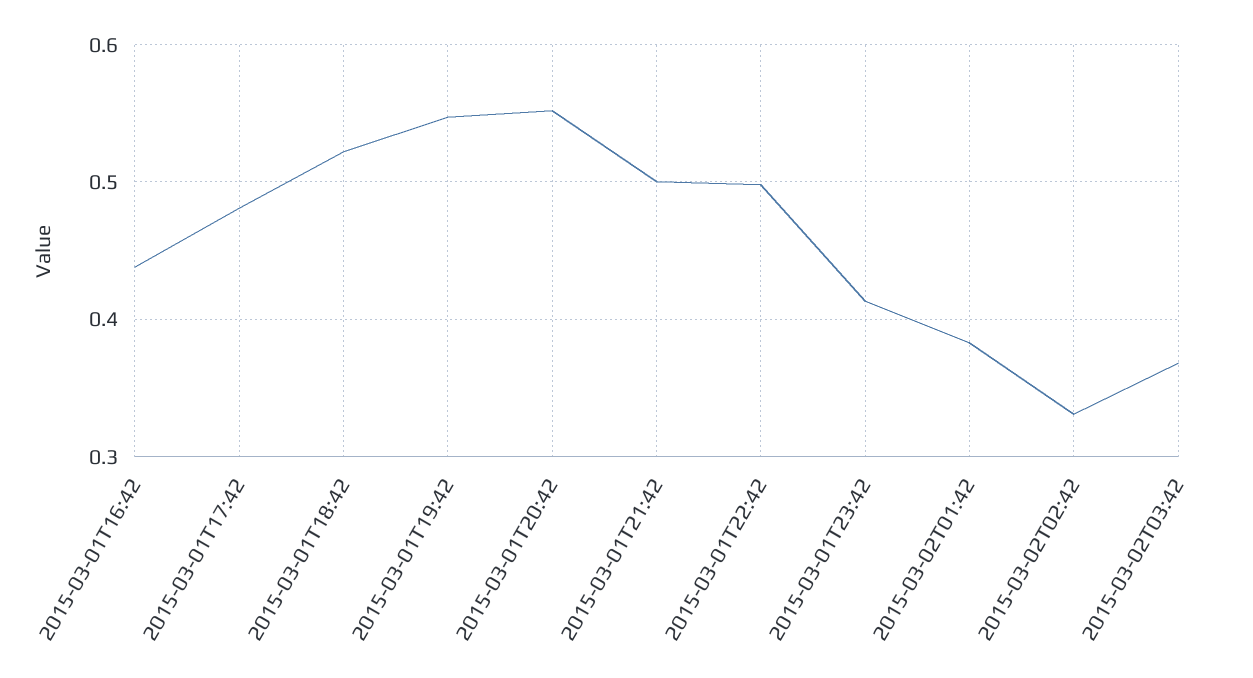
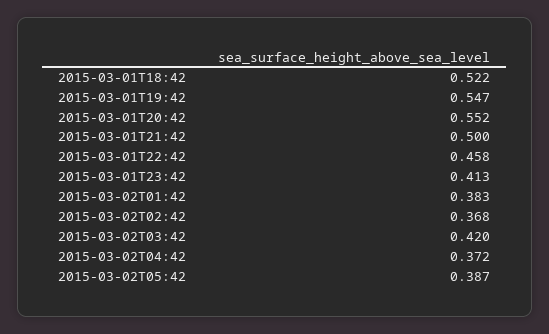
2015-03-01T16:42: 0.44 -> none
2015-03-01T17:42: 0.48 -> none
2015-03-01T22:42: 0.5 -> 0.458
2015-03-02T02:42: 0.33 -> 0.368
2015-03-02T03:42: 0.37 -> 0.42
2015-03-02T04:42: none -> 0.372
2015-03-02T05:42: none -> 0.387

